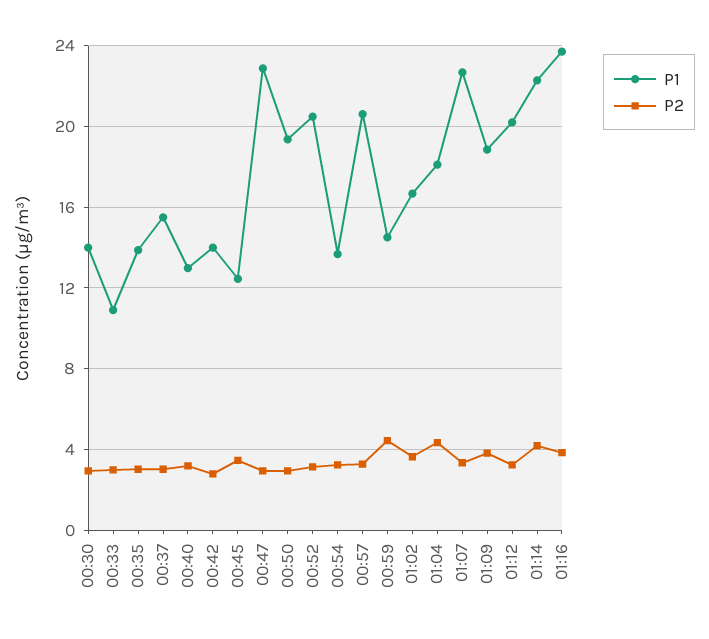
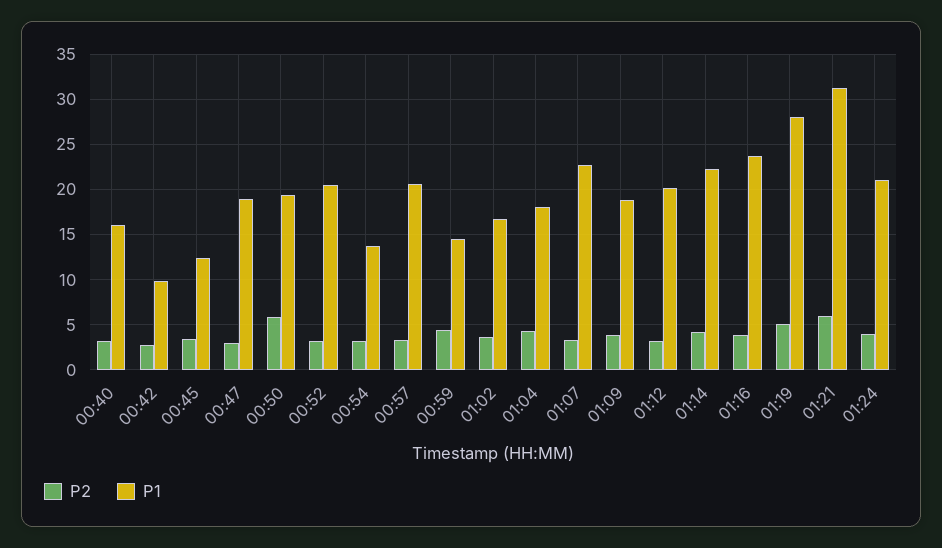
P1, 00:30: 14 -> none
P2, 00:30: 3 -> none
P1, 00:33: 11 -> none
P2, 00:33: 3 -> none
P1, 00:35: 14 -> none
P2, 00:35: 3 -> none
P1, 00:37: 15.5 -> none
P2, 00:37: 3 -> none
P1, 00:40: 13 -> 16
P1, 00:42: 14 -> 10
P1, 00:47: 23 -> 19
P2, 00:50: 3 -> 6
P2, 01:19: none -> 5
P1, 01:19: none -> 28
P2, 01:21: none -> 6
P1, 01:21: none -> 31
P2, 01:24: none -> 4
P1, 01:24: none -> 21

